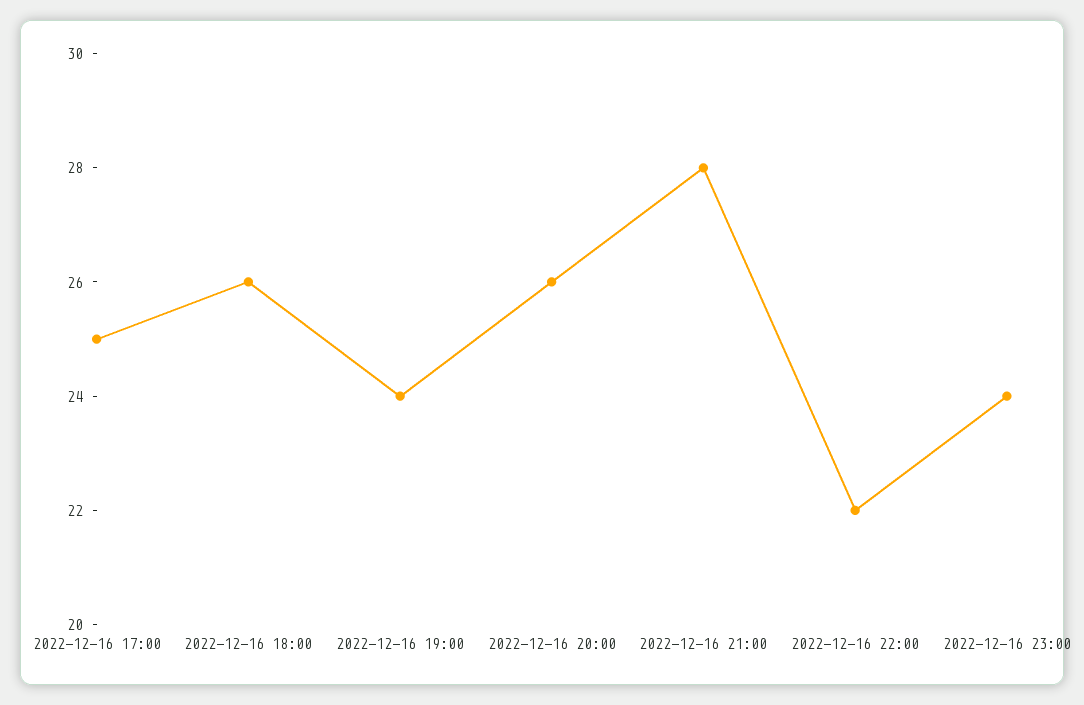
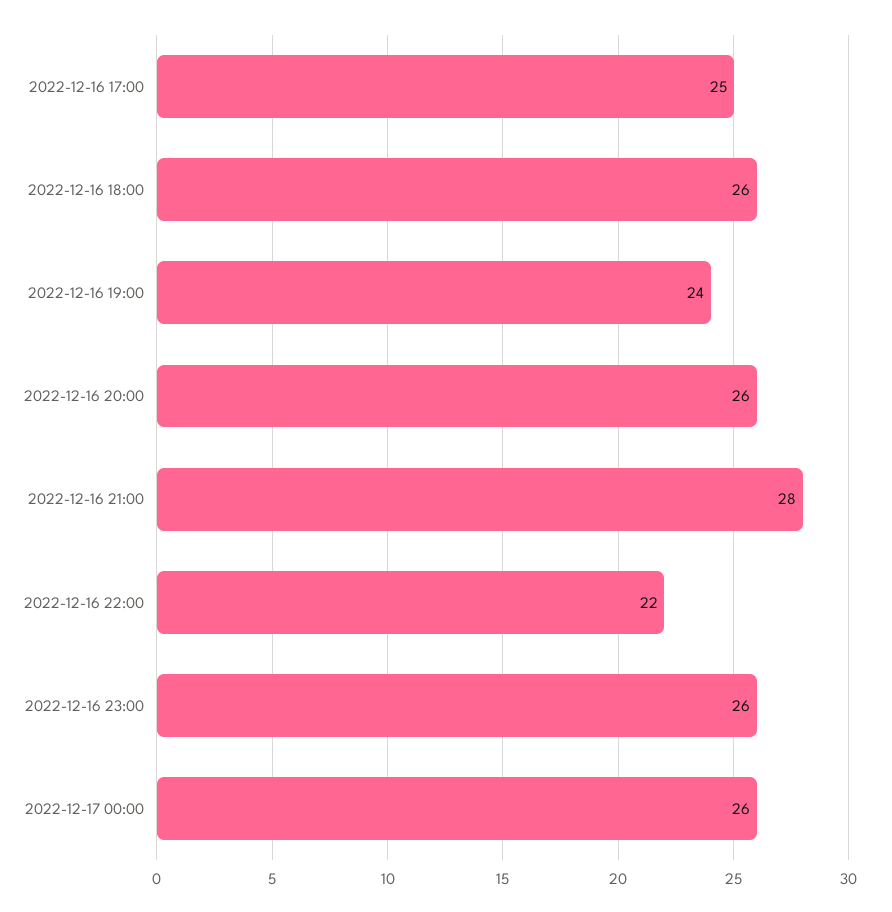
2022-12-16 23:00: 24 -> 26
2022-12-17 00:00: none -> 26

